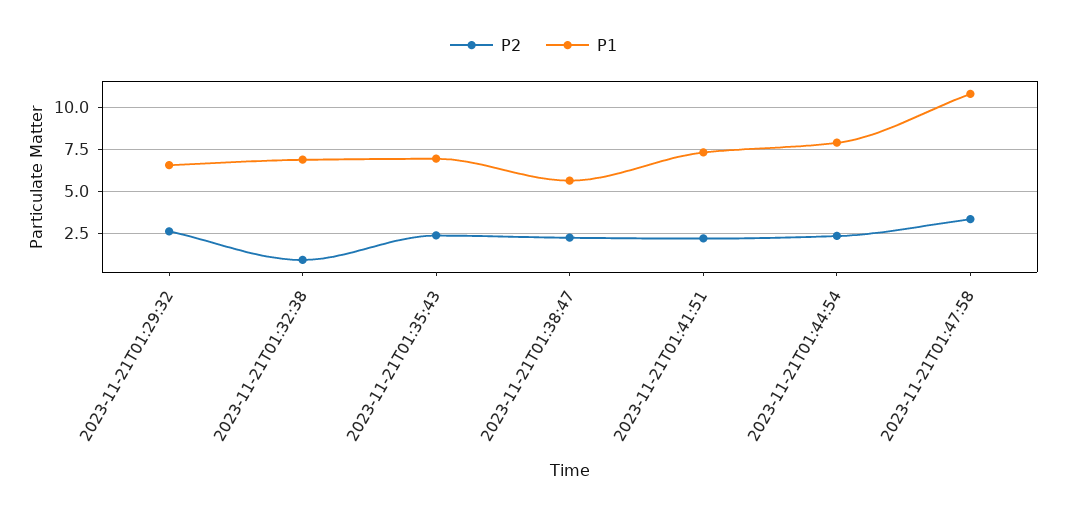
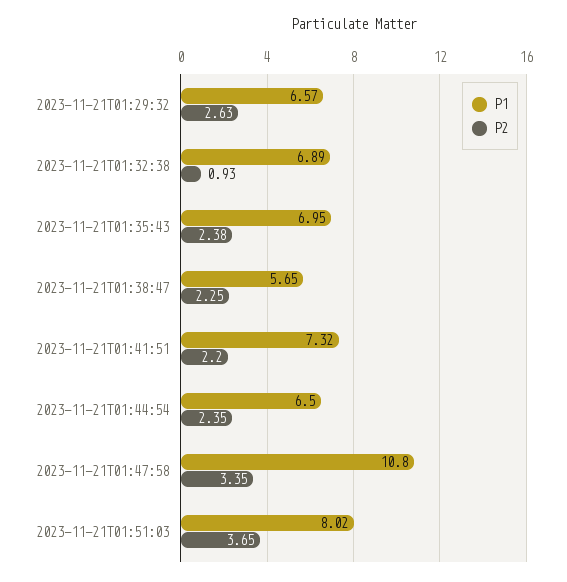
P1, 2023-11-21T01:44:54: 8 -> 6.5
P1, 2023-11-21T01:51:03: none -> 8.02
P2, 2023-11-21T01:51:03: none -> 3.65

